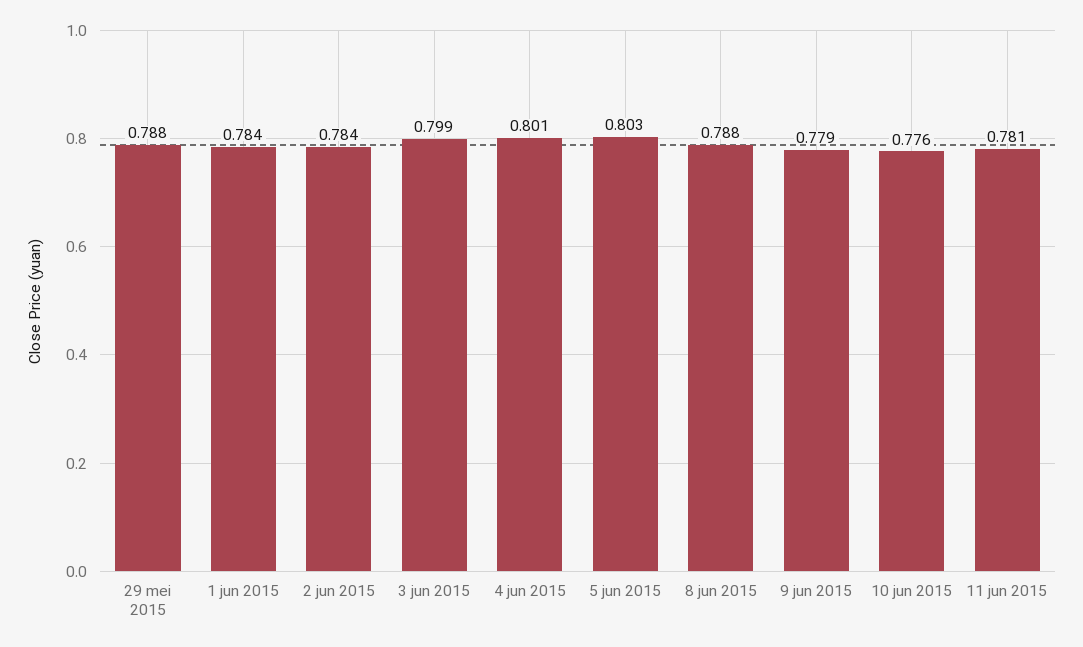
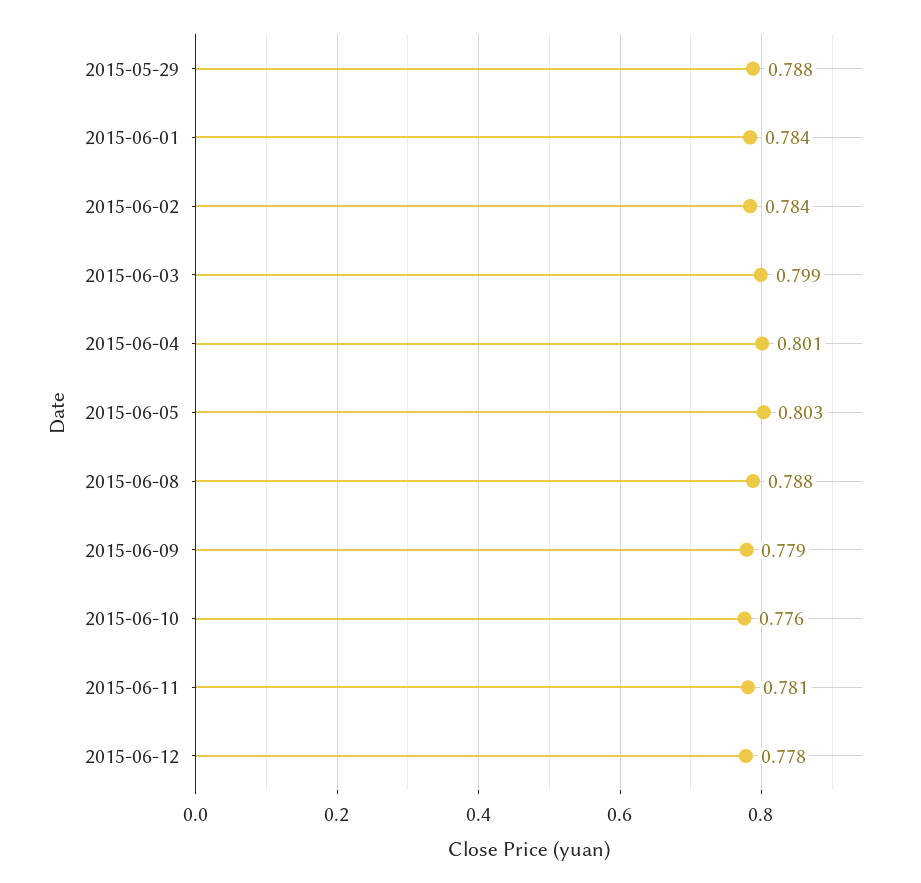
2015-06-12: none -> 0.778

